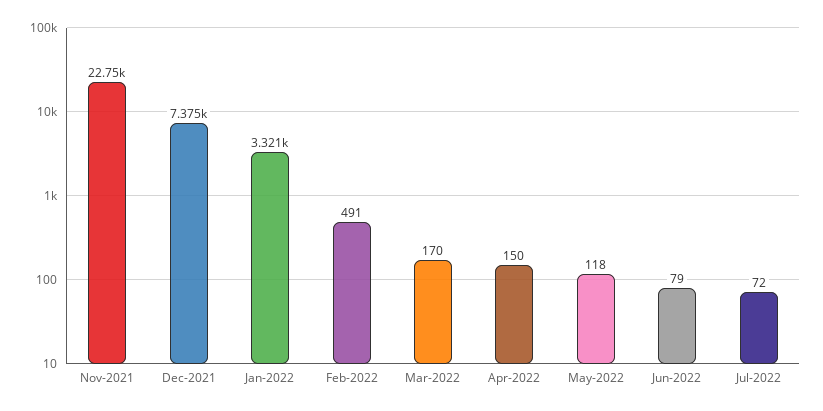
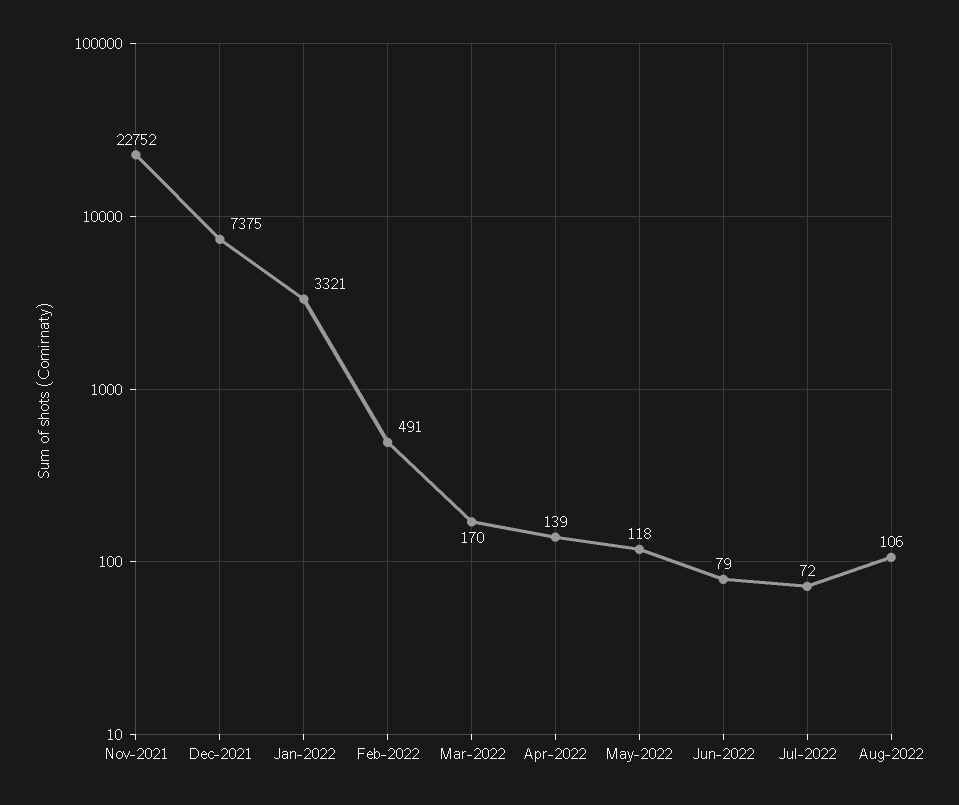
Apr-2022: 150 -> 139
Aug-2022: none -> 106

